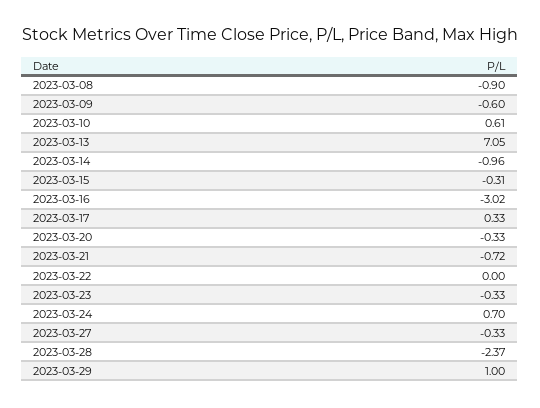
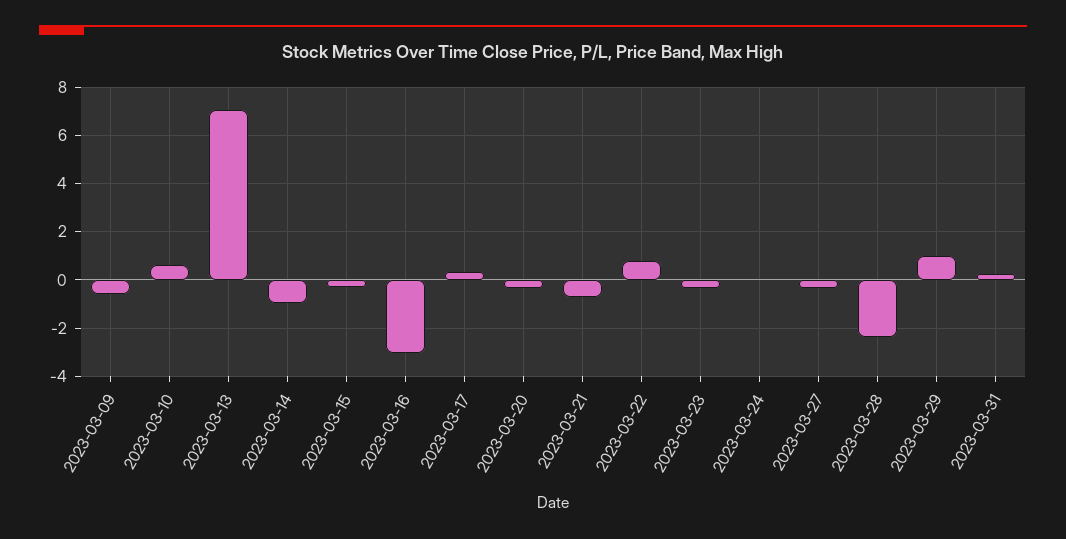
2023-03-08: -0.9 -> none
2023-03-22: 0 -> 0.75
2023-03-24: 0.7 -> 0
2023-03-31: none -> 0.25

